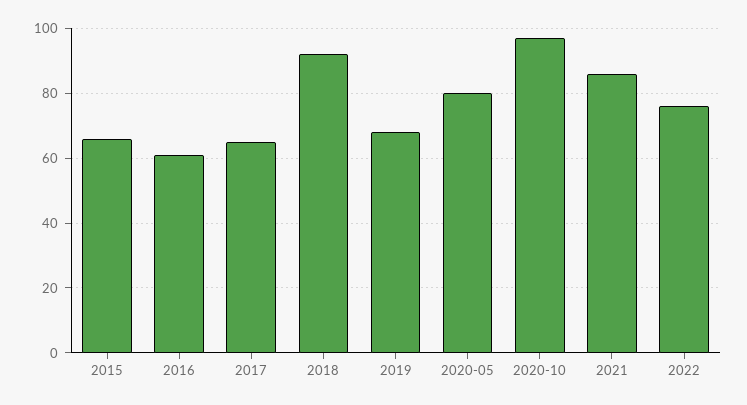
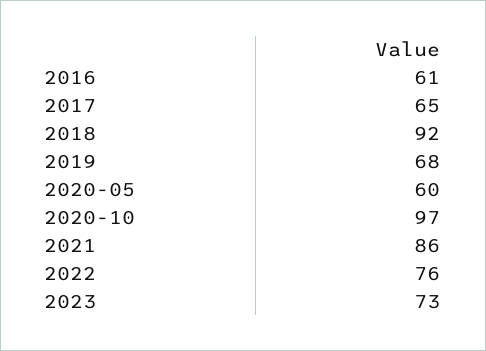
2015: 65 -> none
2020-05: 80 -> 60
2023: none -> 73

